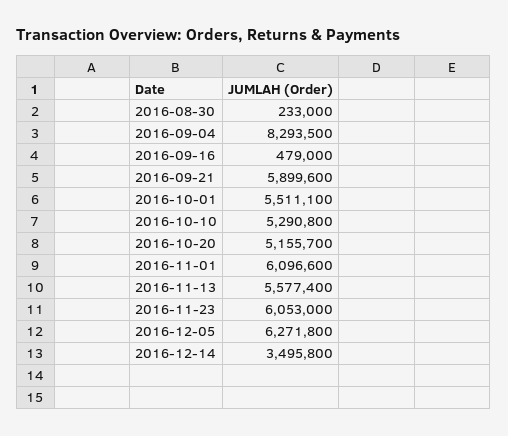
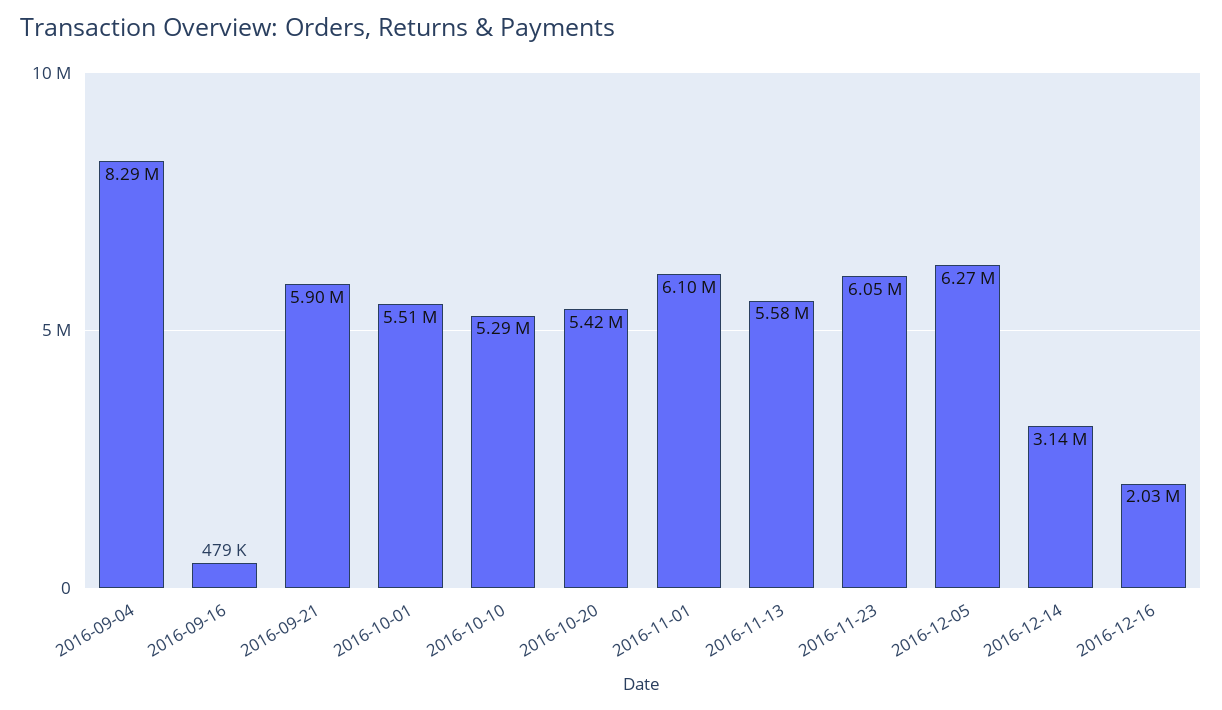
2016-08-30: 233000 -> none
2016-10-20: 5155700 -> 5420000
2016-12-14: 3495800 -> 3140000
2016-12-16: none -> 2030000

